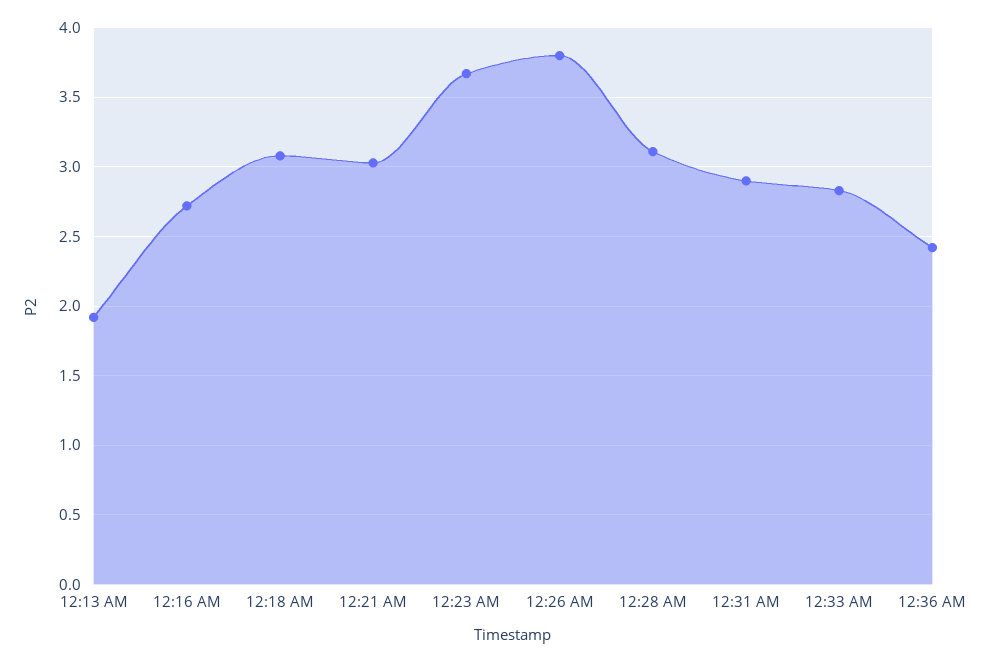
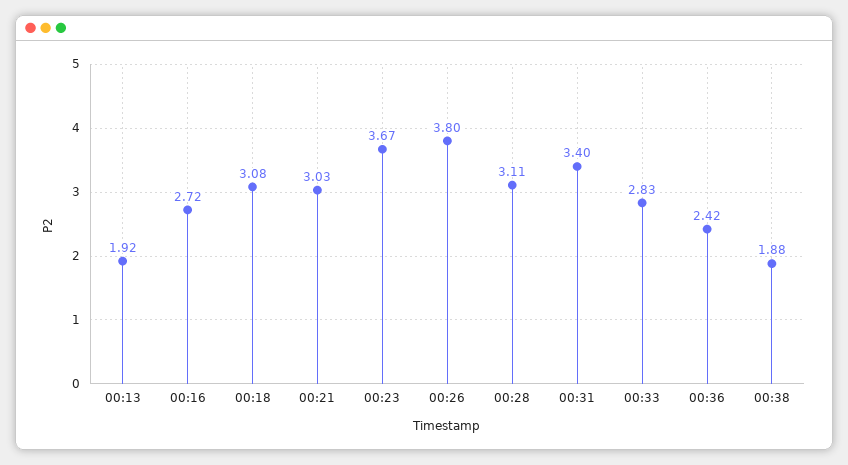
12:31 AM: 2.9 -> 3.4
00:38: none -> 1.88

